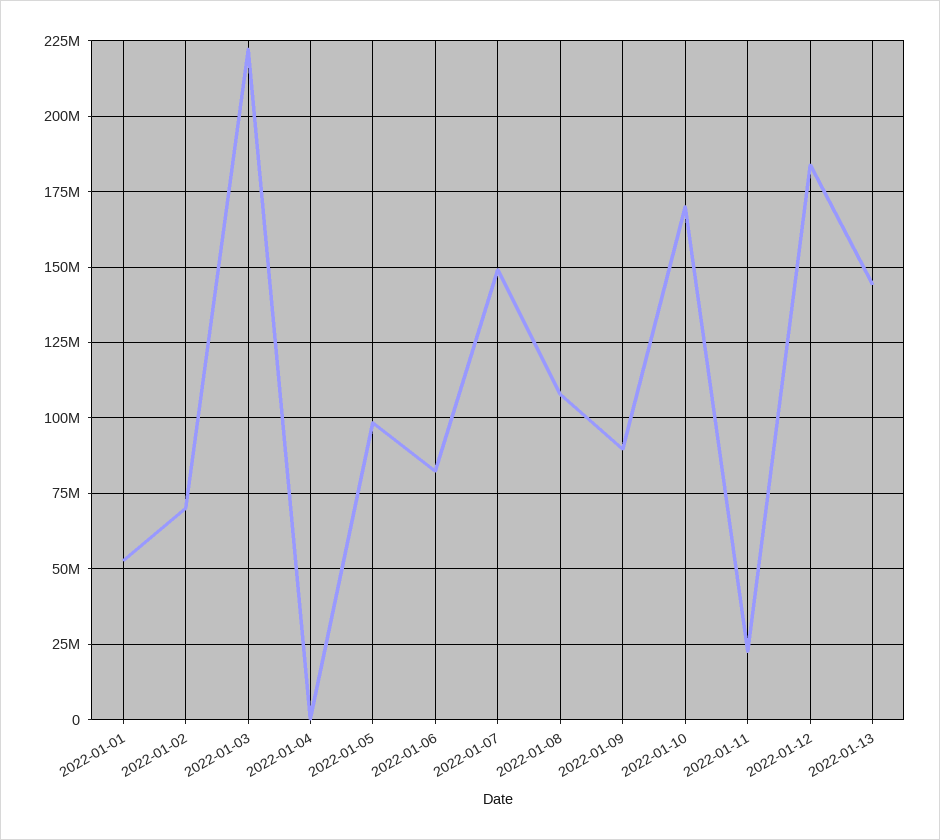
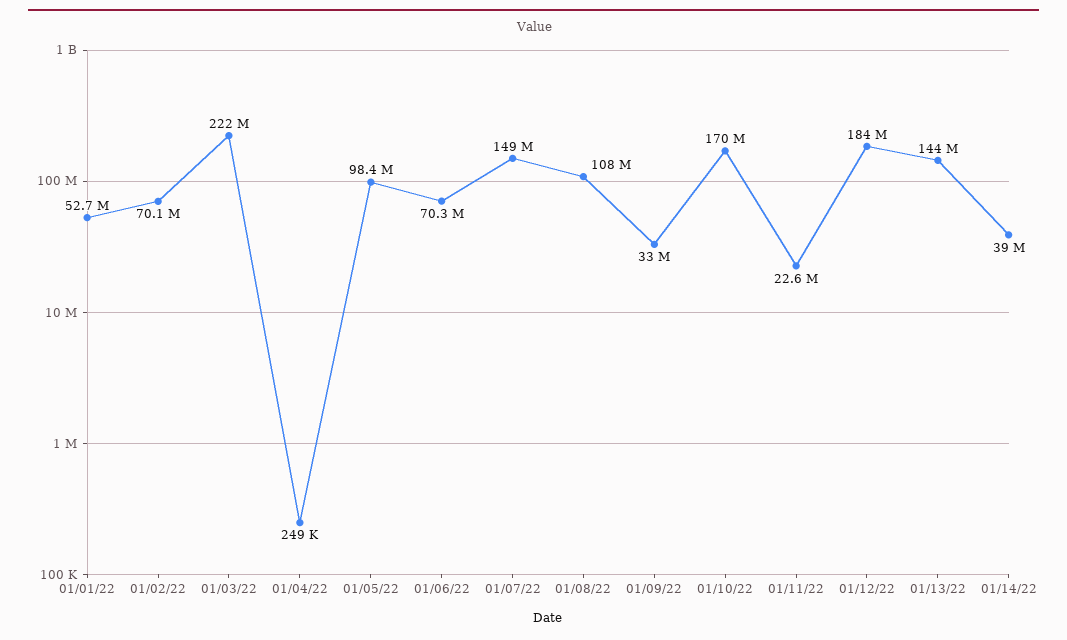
2022-01-06: 82500000 -> 70300000
2022-01-09: 90000000 -> 33000000
01/14/22: none -> 39000000

